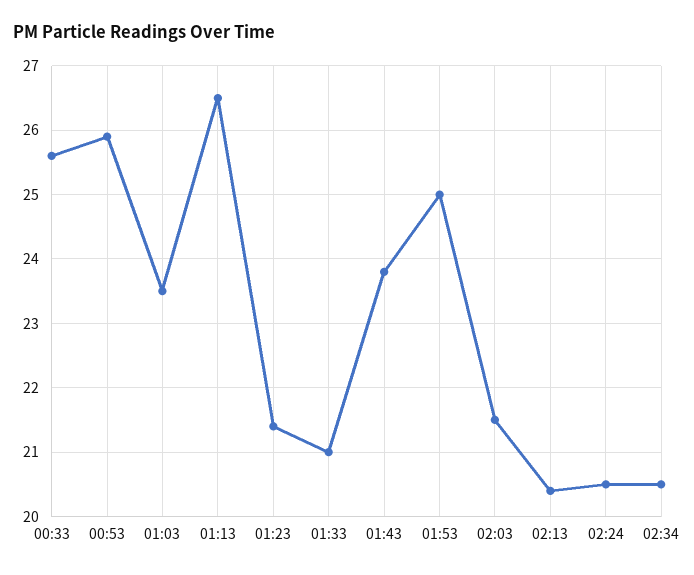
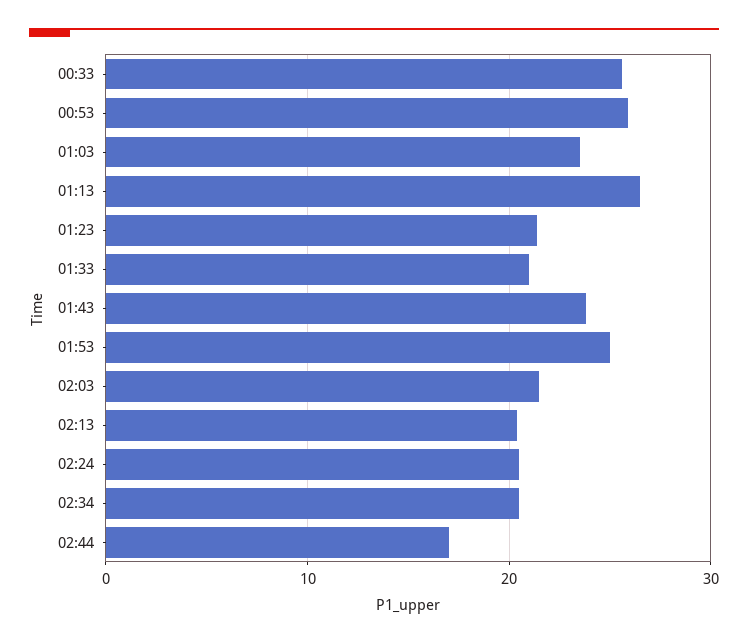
02:44: none -> 17

